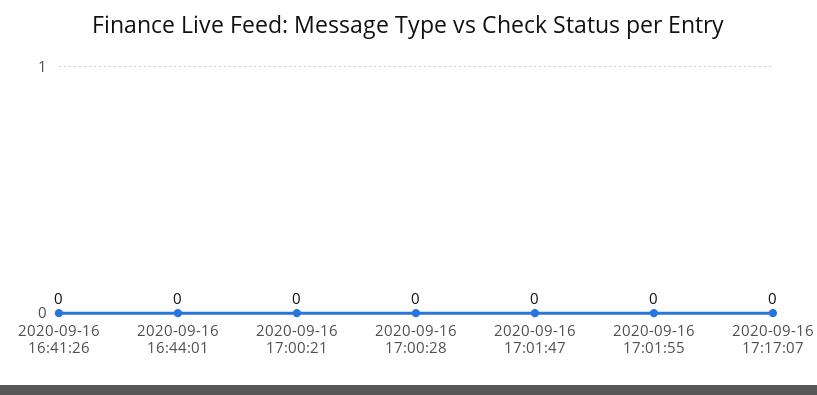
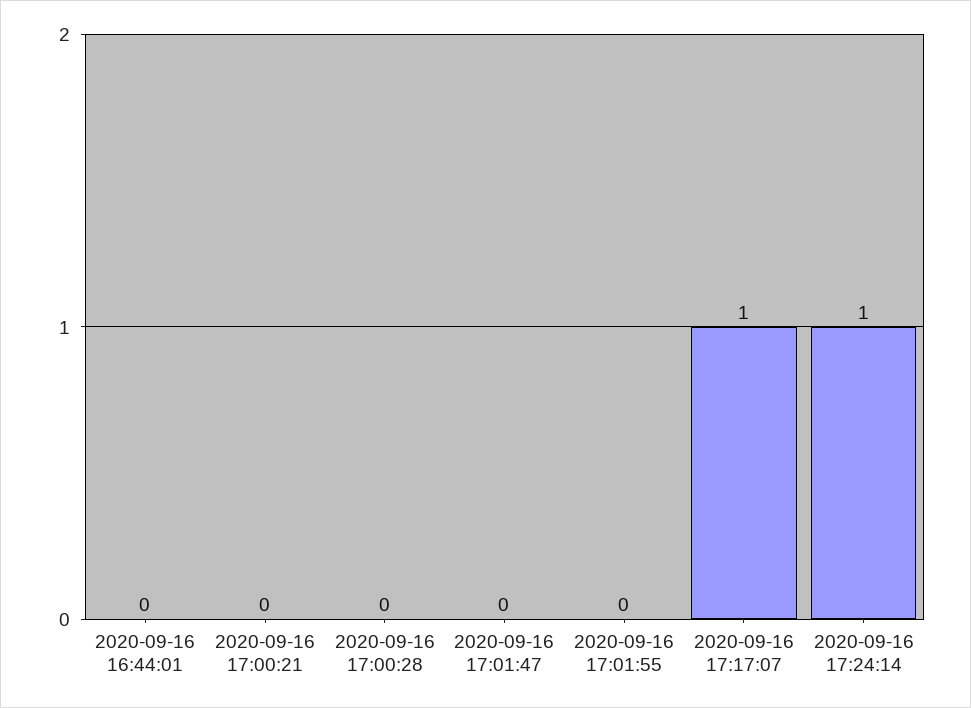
2020-09-16 16:41:26: 0 -> none
2020-09-16 17:17:07: 0 -> 1
2020-09-16 17:24:14: none -> 1

